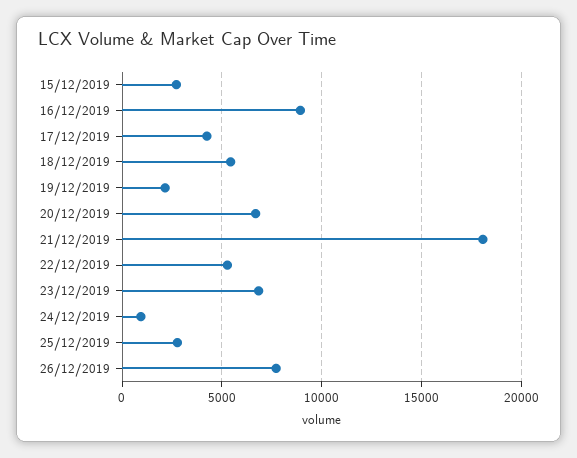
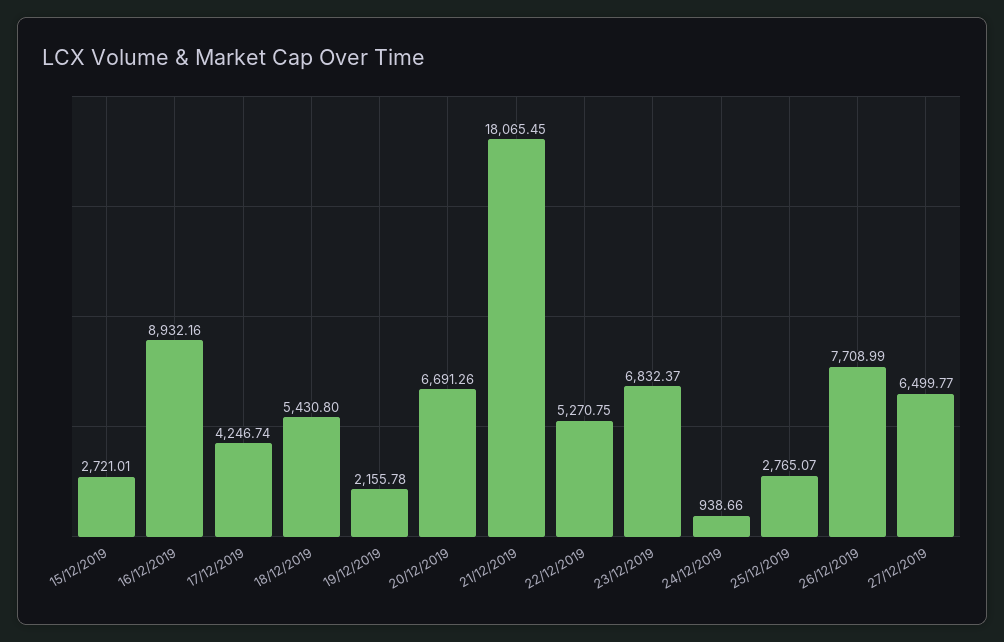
27/12/2019: none -> 6499.77

